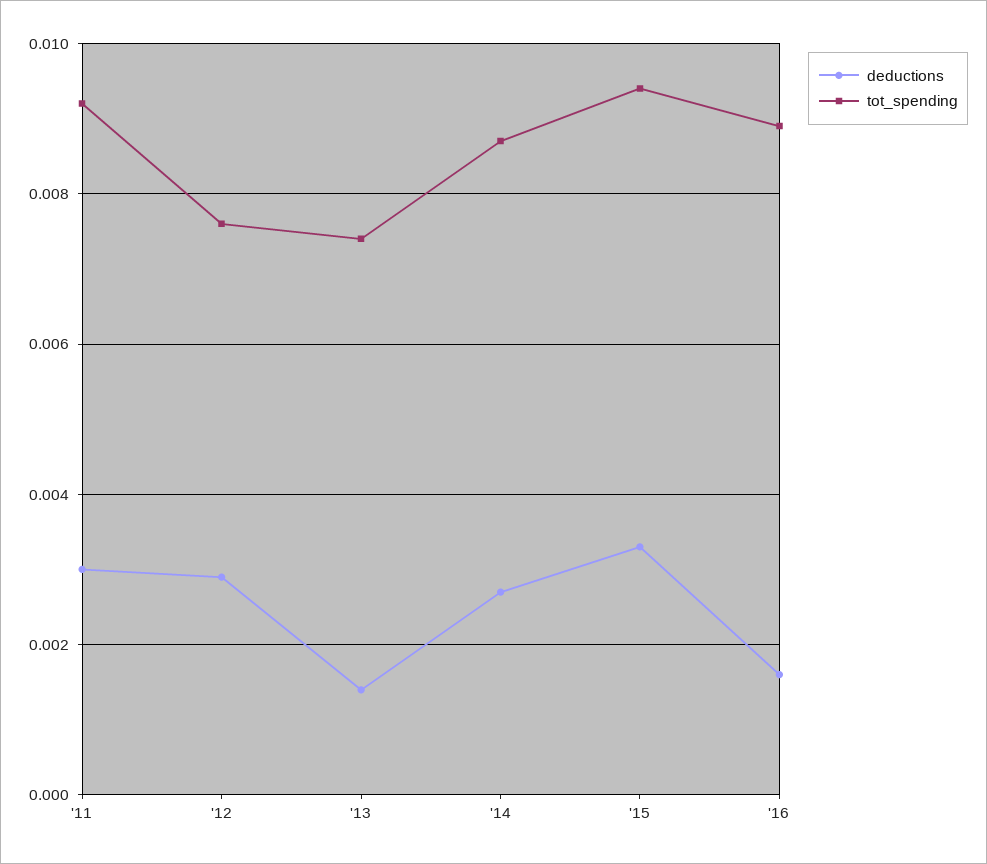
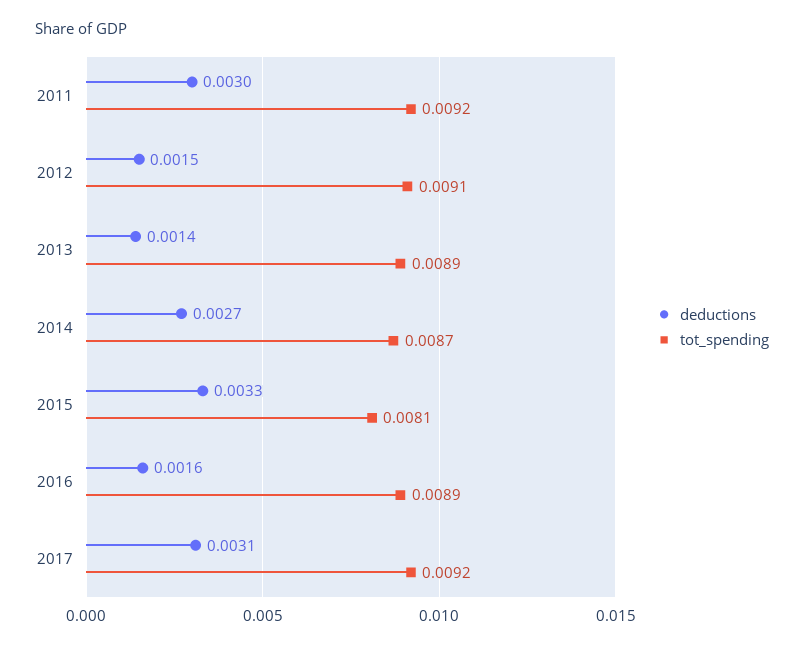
deductions, '12: 0.003 -> 0.0015
tot_spending, '12: 0.0075 -> 0.0091
tot_spending, '13: 0.0075 -> 0.0089
tot_spending, '15: 0.0095 -> 0.0081
deductions, 2017: none -> 0.0031
tot_spending, 2017: none -> 0.0092

